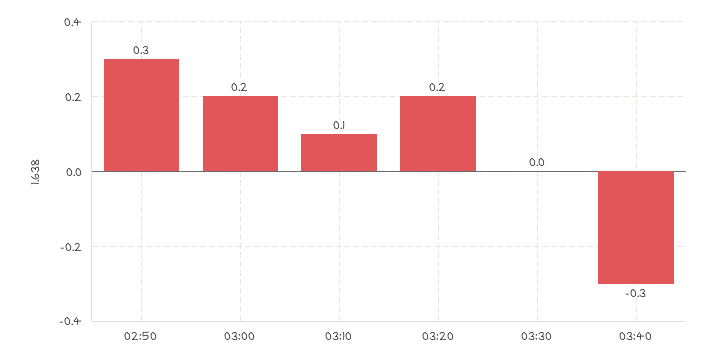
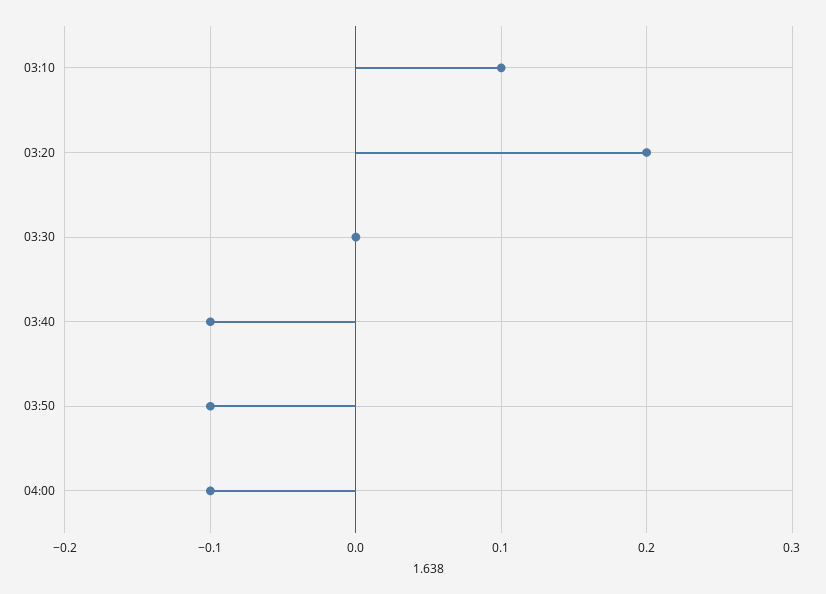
02:50: 0.3 -> none
03:00: 0.2 -> none
03:40: -0.3 -> -0.1
03:50: none -> -0.1
04:00: none -> -0.1

